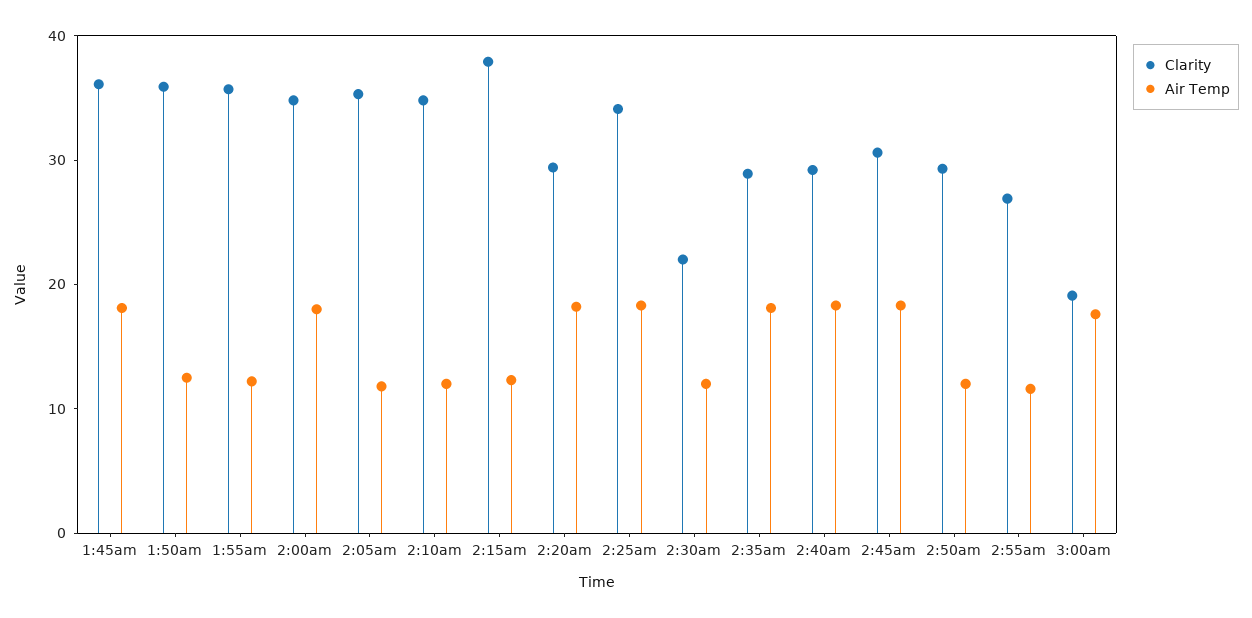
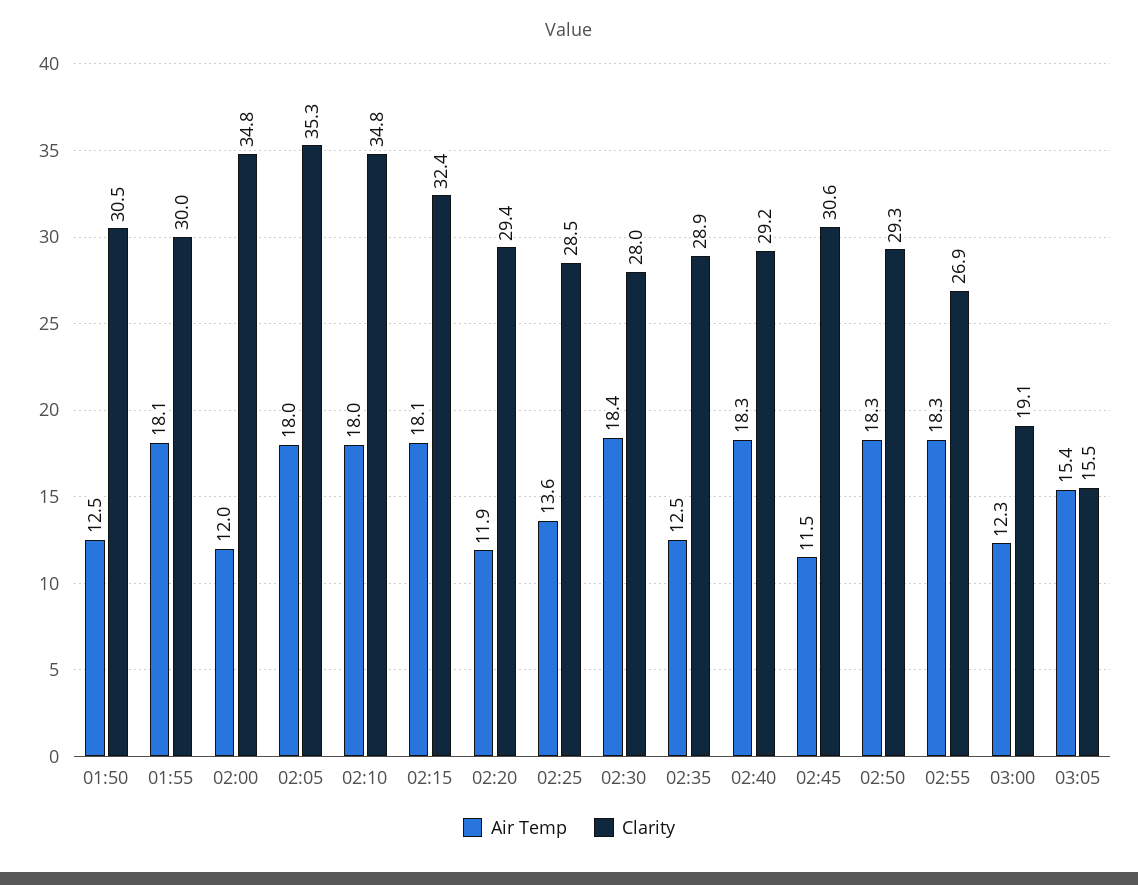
Clarity, 1:45am: 36 -> none
Air Temp, 1:45am: 18 -> none
Clarity, 1:50am: 36 -> 30.5
Clarity, 1:55am: 36 -> 30
Air Temp, 1:55am: 12 -> 18.1
Air Temp, 2:00am: 18 -> 12
Air Temp, 2:05am: 12 -> 18
Air Temp, 2:10am: 12 -> 18
Clarity, 2:15am: 38 -> 32.4
Air Temp, 2:15am: 12 -> 18.1
Air Temp, 2:20am: 18 -> 11.9
Clarity, 2:25am: 34 -> 28.5
Air Temp, 2:25am: 18 -> 13.6
Clarity, 2:30am: 22 -> 28
Air Temp, 2:30am: 12 -> 18.4
Air Temp, 2:35am: 18 -> 12.5
Air Temp, 2:45am: 18 -> 11.5
Air Temp, 2:50am: 12 -> 18.3
Air Temp, 2:55am: 12 -> 18.3
Air Temp, 3:00am: 18 -> 12.3
Air Temp, 03:05: none -> 15.4
Clarity, 03:05: none -> 15.5

